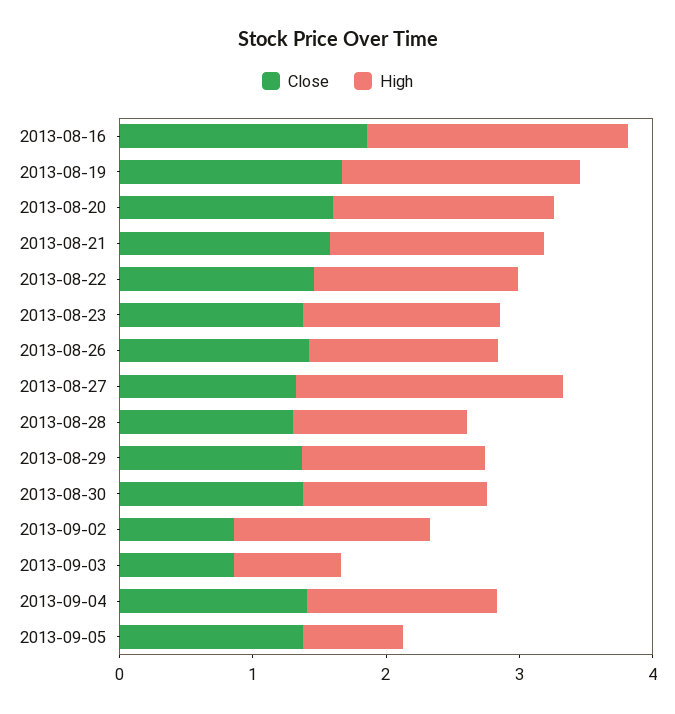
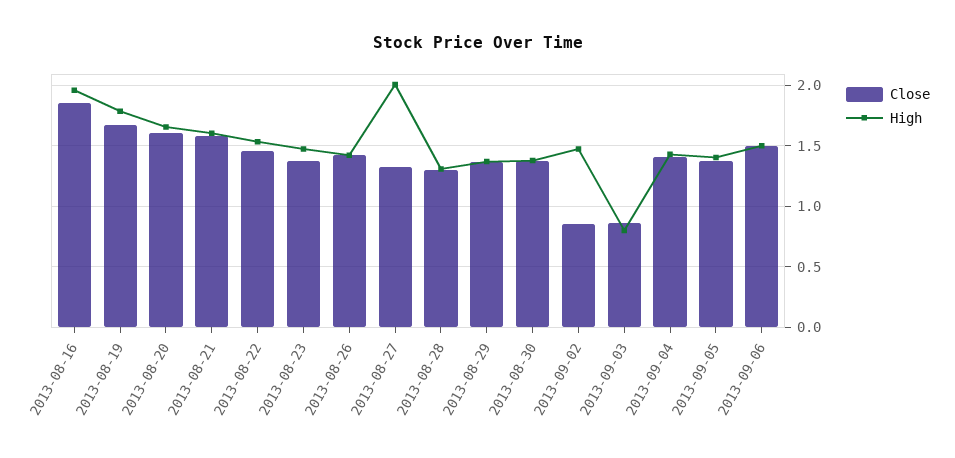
High, 2013-09-05: 0.8 -> 1.4
Close, 2013-09-06: none -> 1.5
High, 2013-09-06: none -> 1.5

